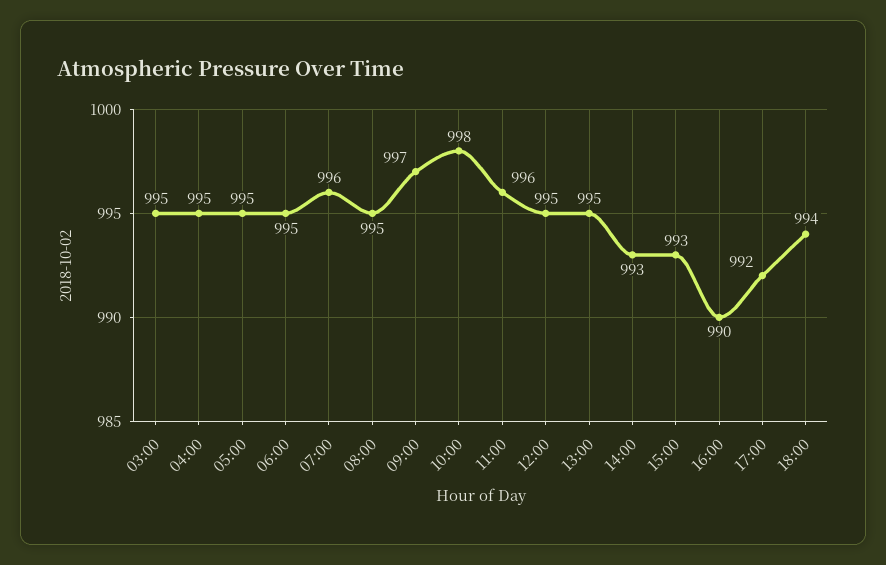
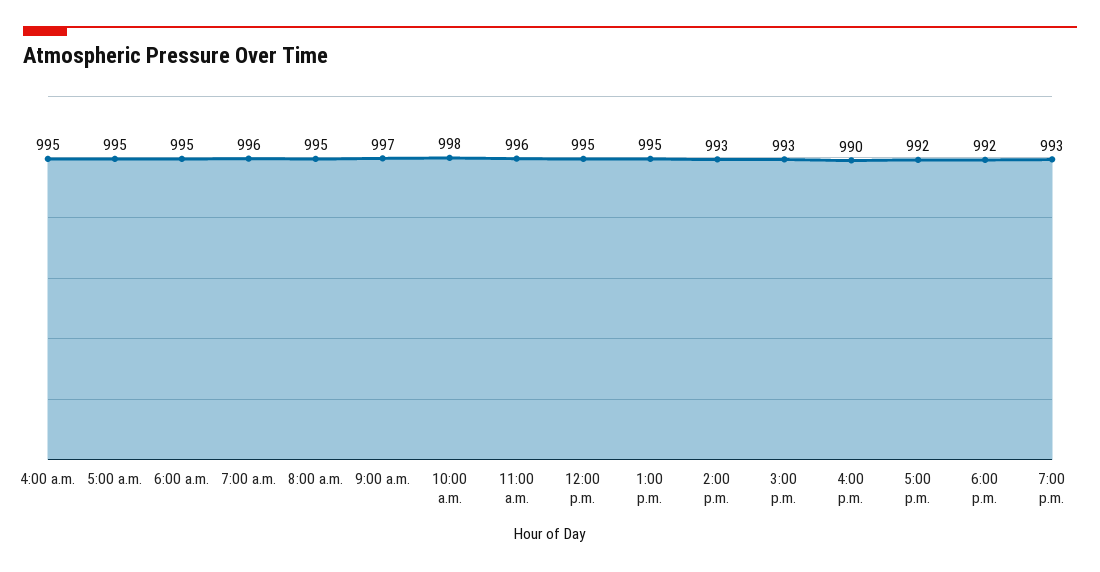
03:00: 995 -> none
18:00: 994 -> 992
7:00 p.m.: none -> 993

